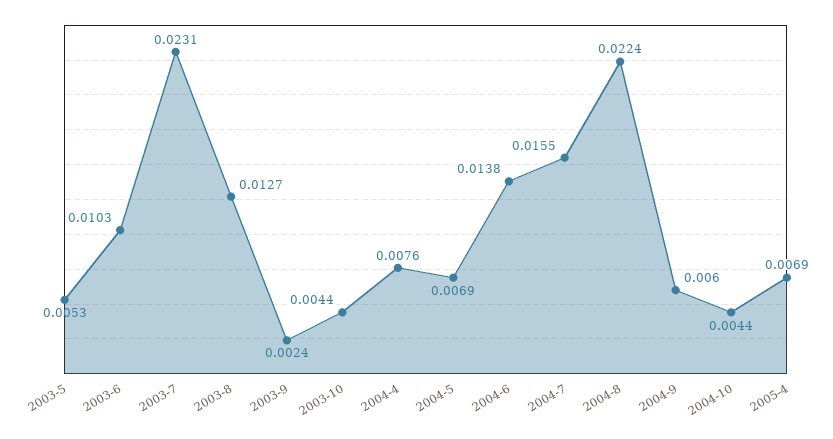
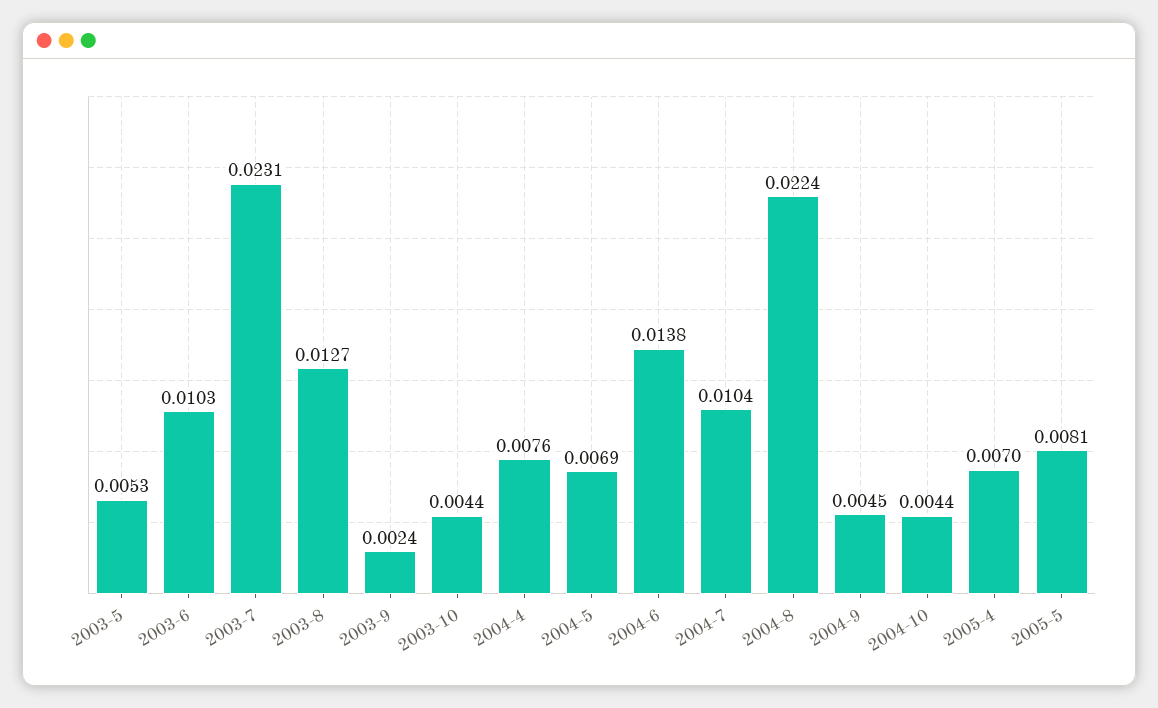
2004-7: 0.0155 -> 0.0104
2004-9: 0.006 -> 0.0045
2005-4: 0.0069 -> 0.007
2005-5: none -> 0.0081

